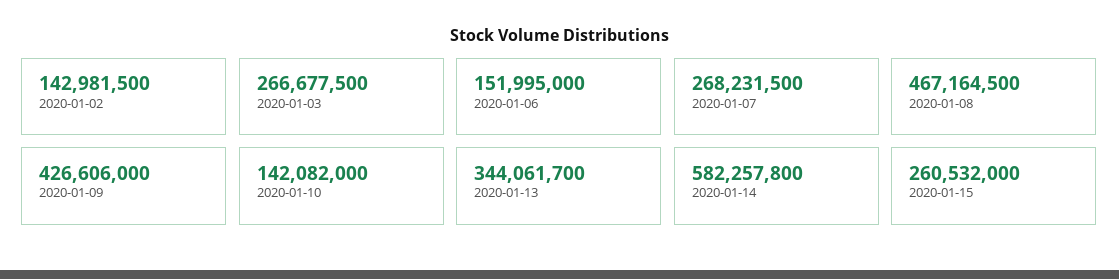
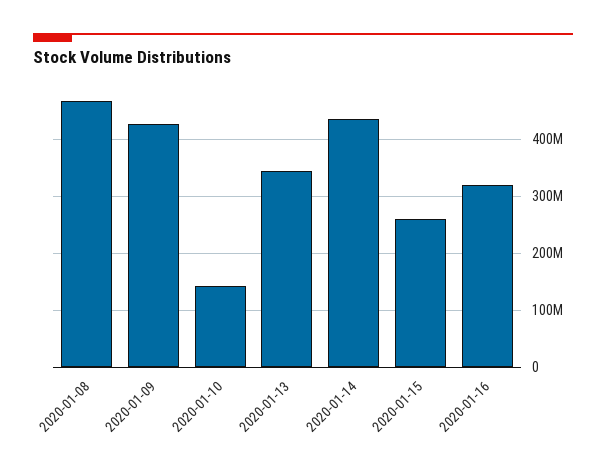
2020-01-02: 142981500 -> none
2020-01-03: 266677500 -> none
2020-01-06: 151995000 -> none
2020-01-07: 268231500 -> none
2020-01-14: 582257800 -> 440000000
2020-01-16: none -> 320000000

